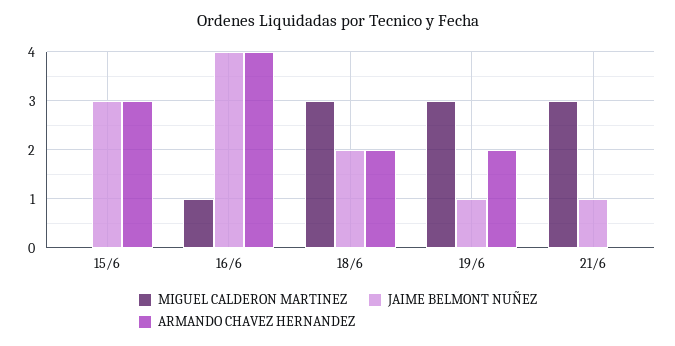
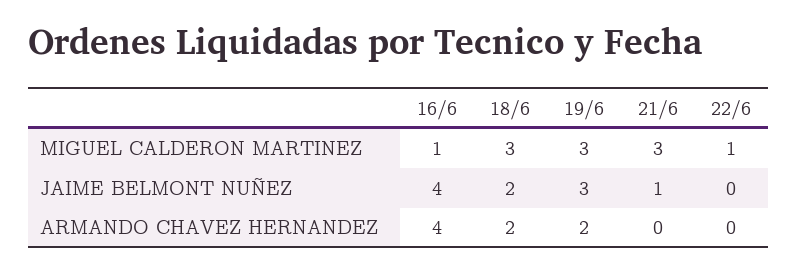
MIGUEL CALDERON MARTINEZ, 15/6: 0 -> none
JAIME BELMONT NUÑEZ, 15/6: 3 -> none
ARMANDO CHAVEZ HERNANDEZ, 15/6: 3 -> none
JAIME BELMONT NUÑEZ, 19/6: 1 -> 3
MIGUEL CALDERON MARTINEZ, 22/6: none -> 1
JAIME BELMONT NUÑEZ, 22/6: none -> 0
ARMANDO CHAVEZ HERNANDEZ, 22/6: none -> 0

